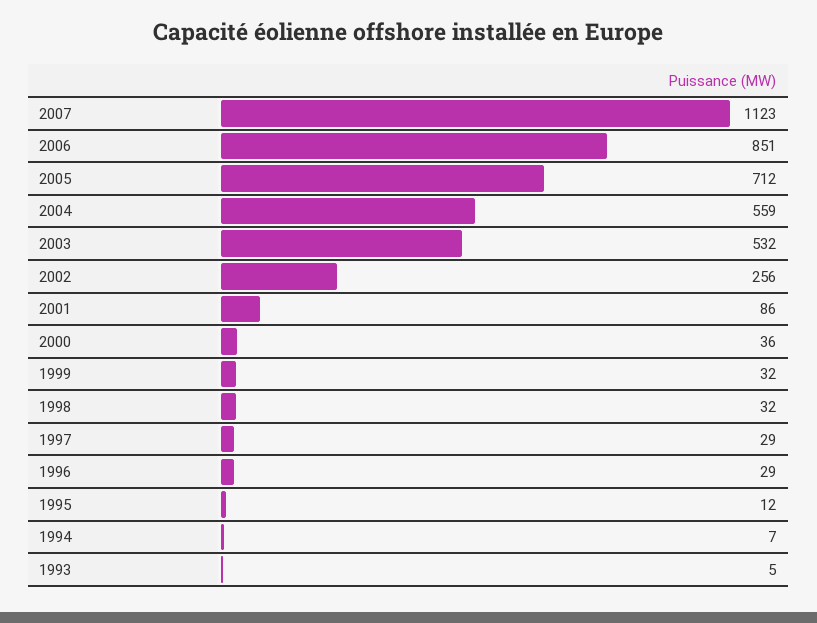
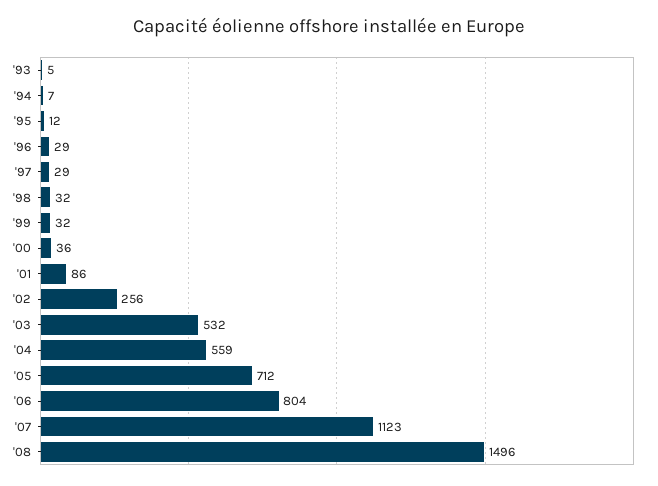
2006: 851 -> 804
'08: none -> 1496

